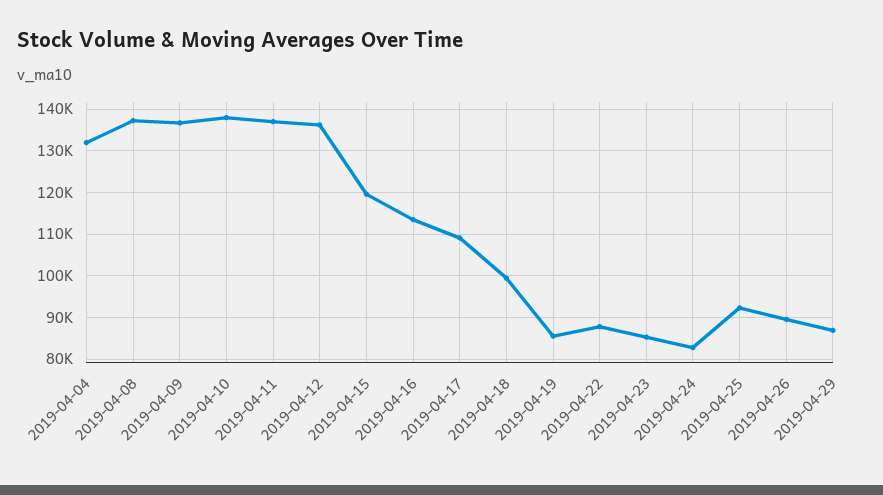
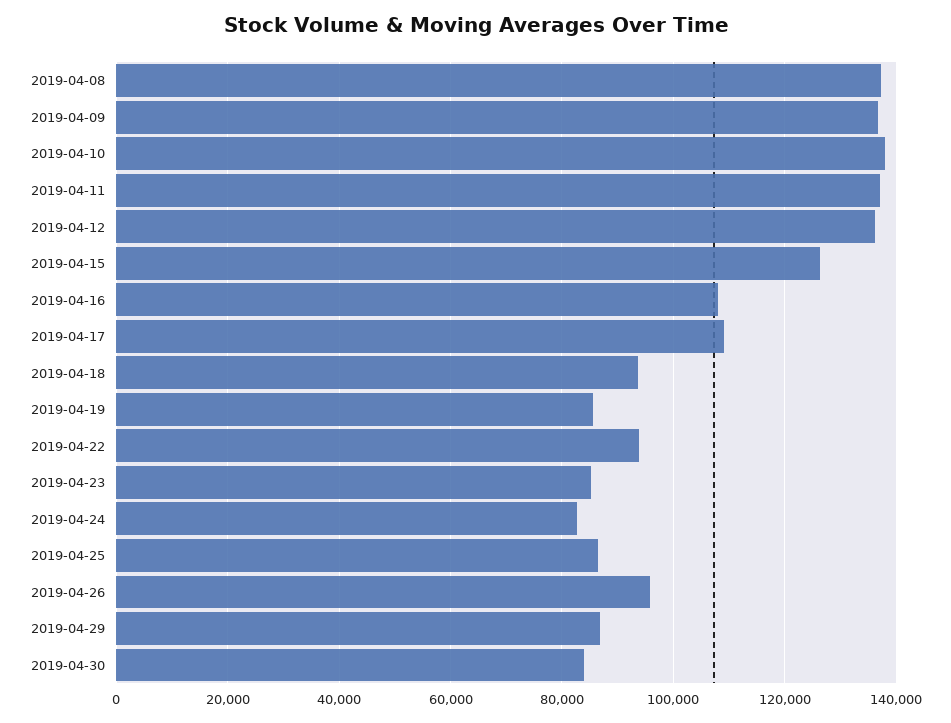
2019-04-04: 132000 -> none
2019-04-15: 120000 -> 126000
2019-04-16: 114000 -> 108000
2019-04-18: 100000 -> 94000
2019-04-22: 88000 -> 94000
2019-04-25: 92000 -> 86000
2019-04-26: 90000 -> 96000
2019-04-30: none -> 84000

